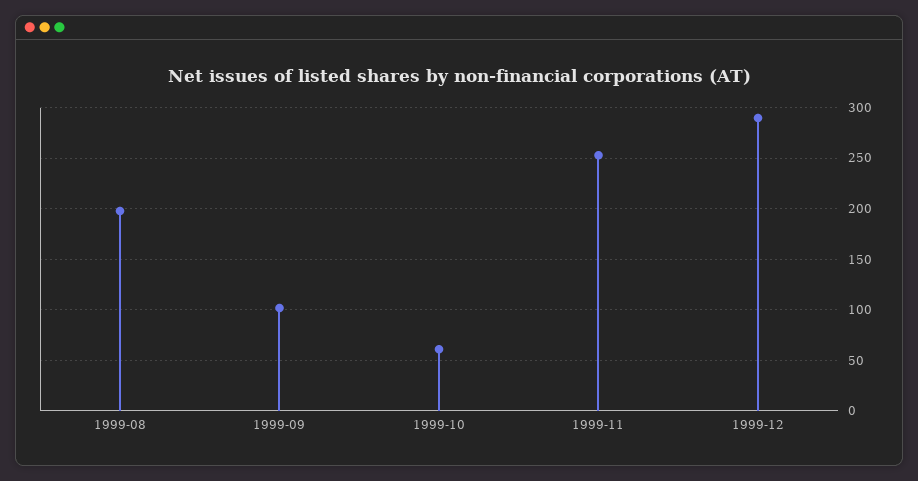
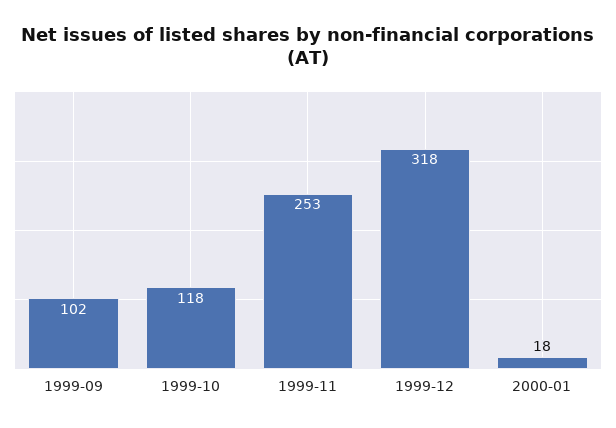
1999-08: 200 -> none
1999-10: 60 -> 118
1999-12: 290 -> 318
2000-01: none -> 18

